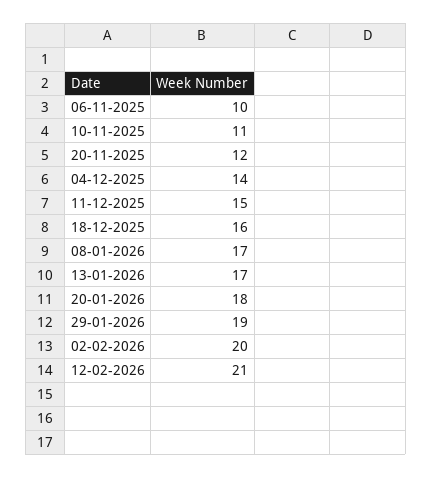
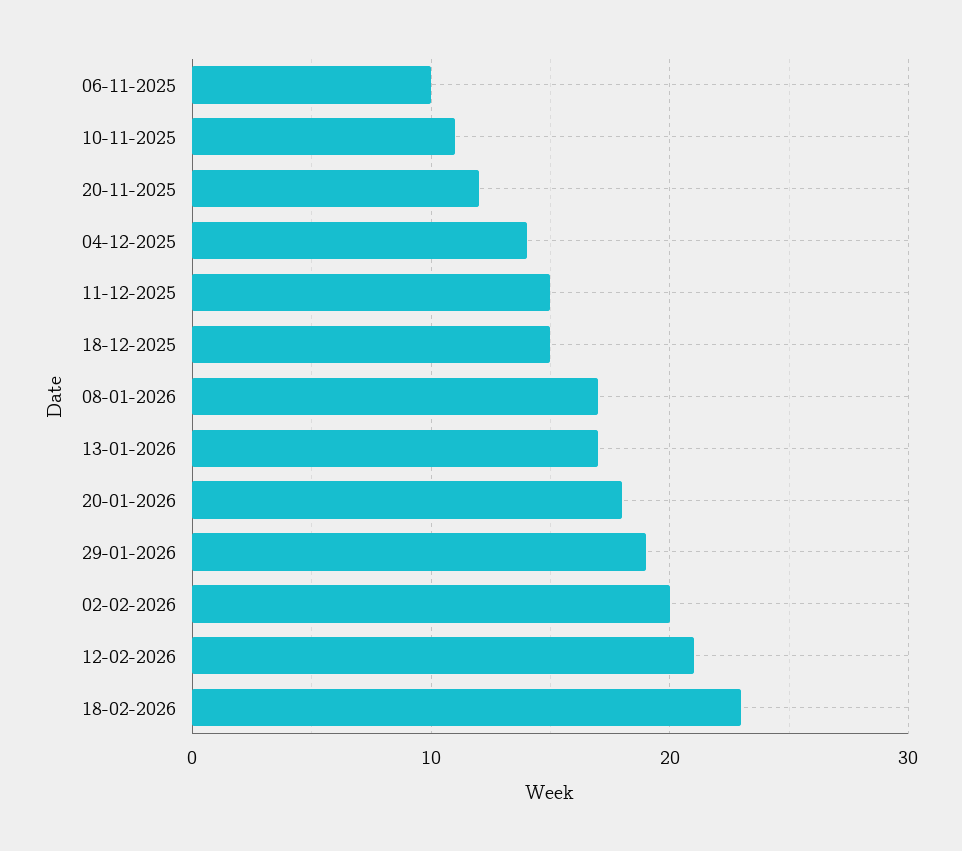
18-12-2025: 16 -> 15
18-02-2026: none -> 23

